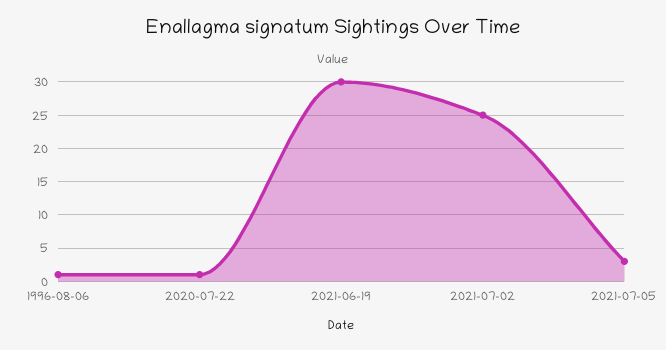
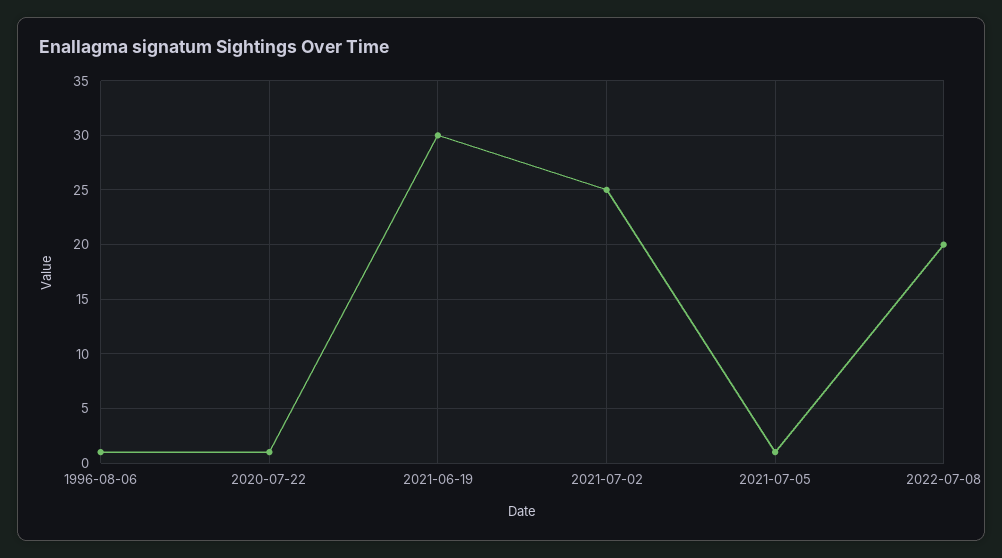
2021-07-05: 3 -> 1
2022-07-08: none -> 20

